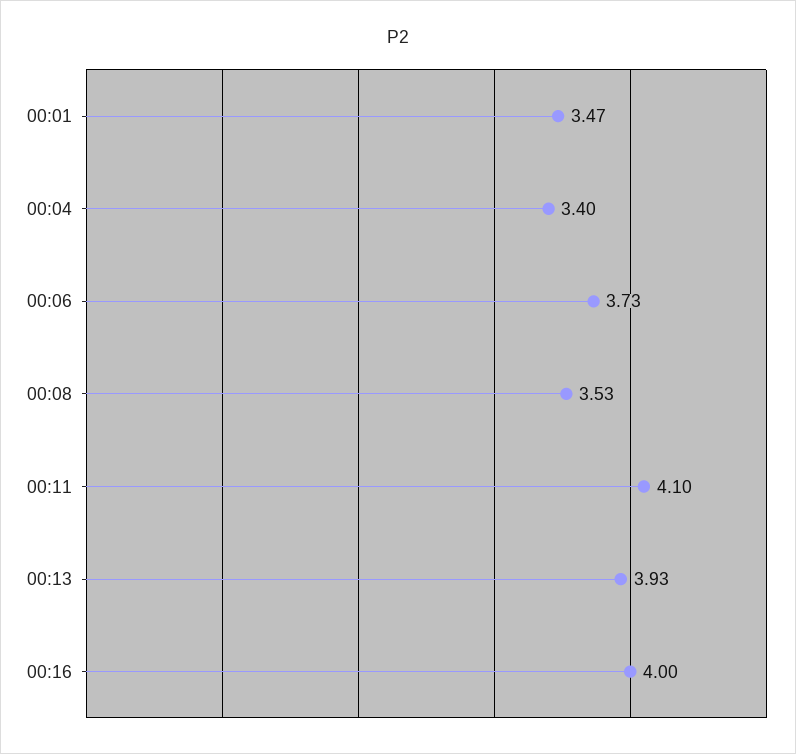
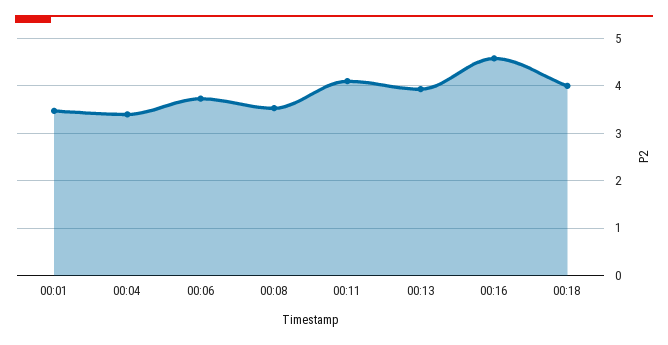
00:16: 4 -> 4.6
00:18: none -> 4

